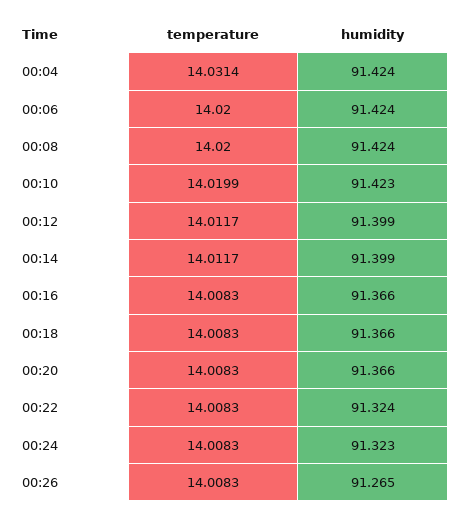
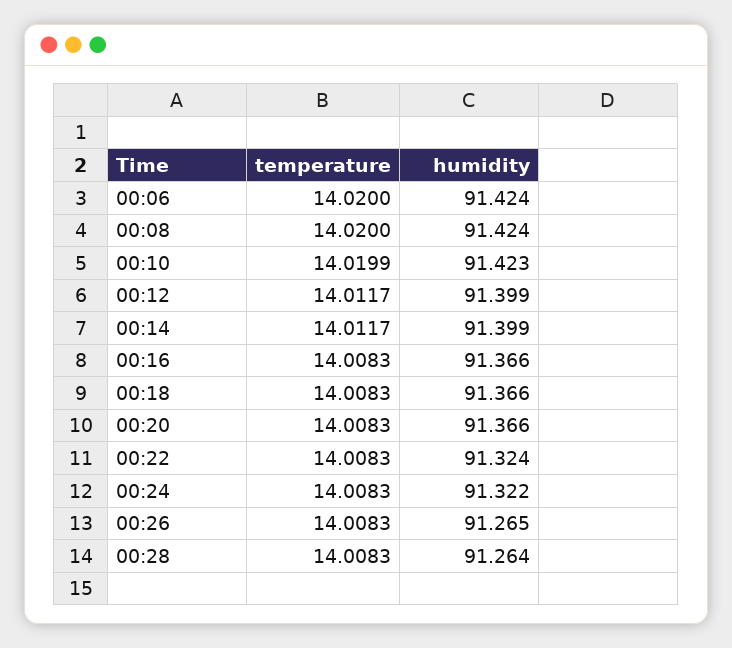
temperature, 00:04: 14.0314 -> none
humidity, 00:04: 91.424 -> none
humidity, 00:24: 91.323 -> 91.322
temperature, 00:28: none -> 14.0083
humidity, 00:28: none -> 91.264

